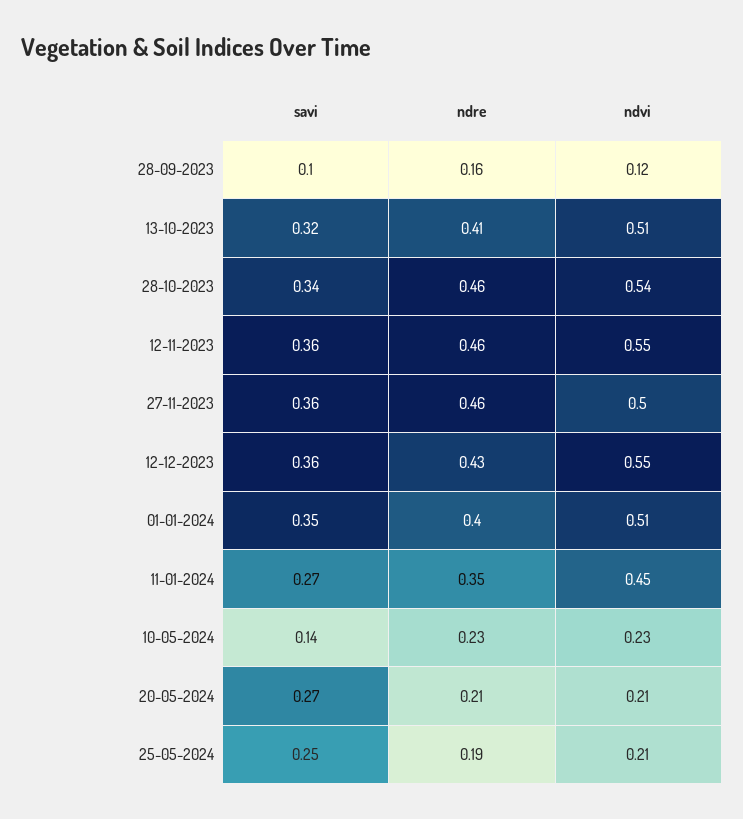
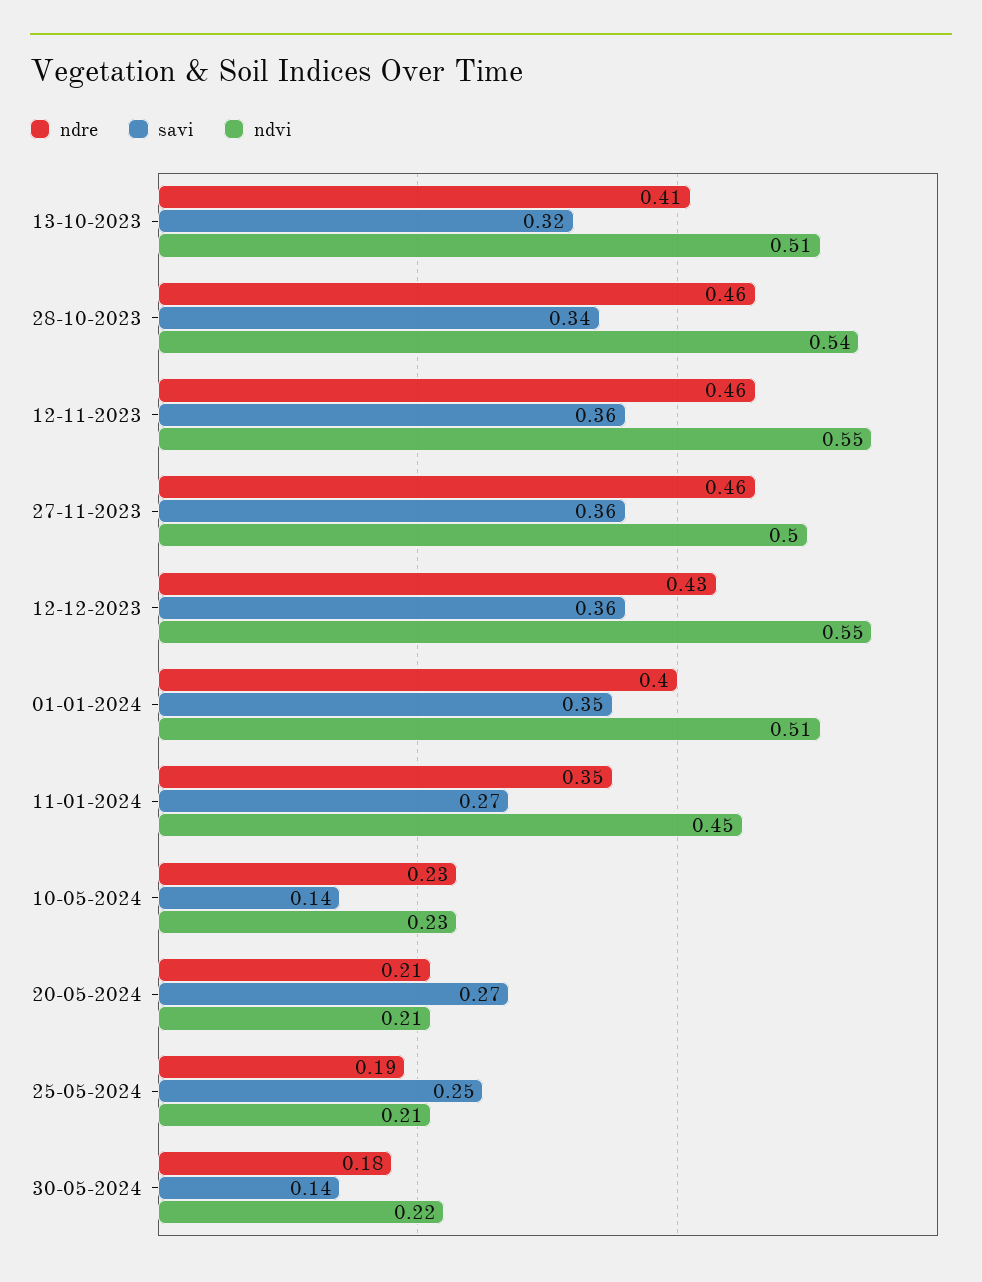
savi, 28-09-2023: 0.1 -> none
ndre, 28-09-2023: 0.16 -> none
ndvi, 28-09-2023: 0.12 -> none
ndre, 30-05-2024: none -> 0.18
savi, 30-05-2024: none -> 0.14
ndvi, 30-05-2024: none -> 0.22

